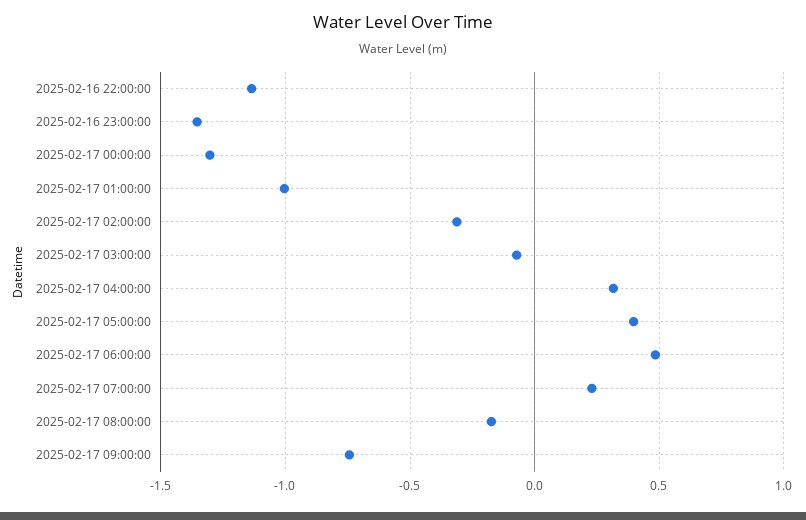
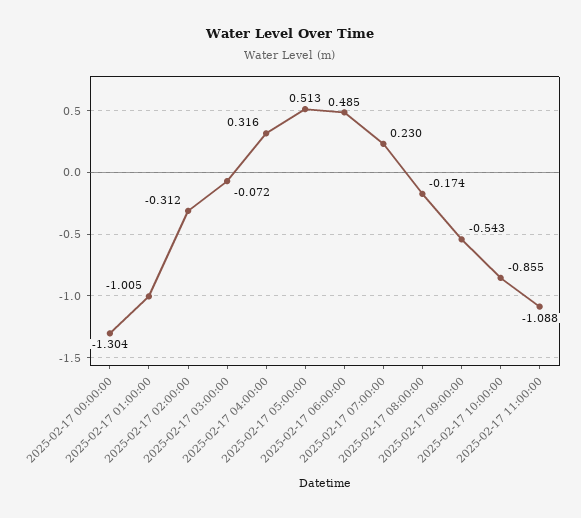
2025-02-16 22:00:00: -1.15 -> none
2025-02-16 23:00:00: -1.35 -> none
2025-02-17 05:00:00: 0.4 -> 0.513
2025-02-17 09:00:00: -0.75 -> -0.543
2025-02-17 10:00:00: none -> -0.855
2025-02-17 11:00:00: none -> -1.088

